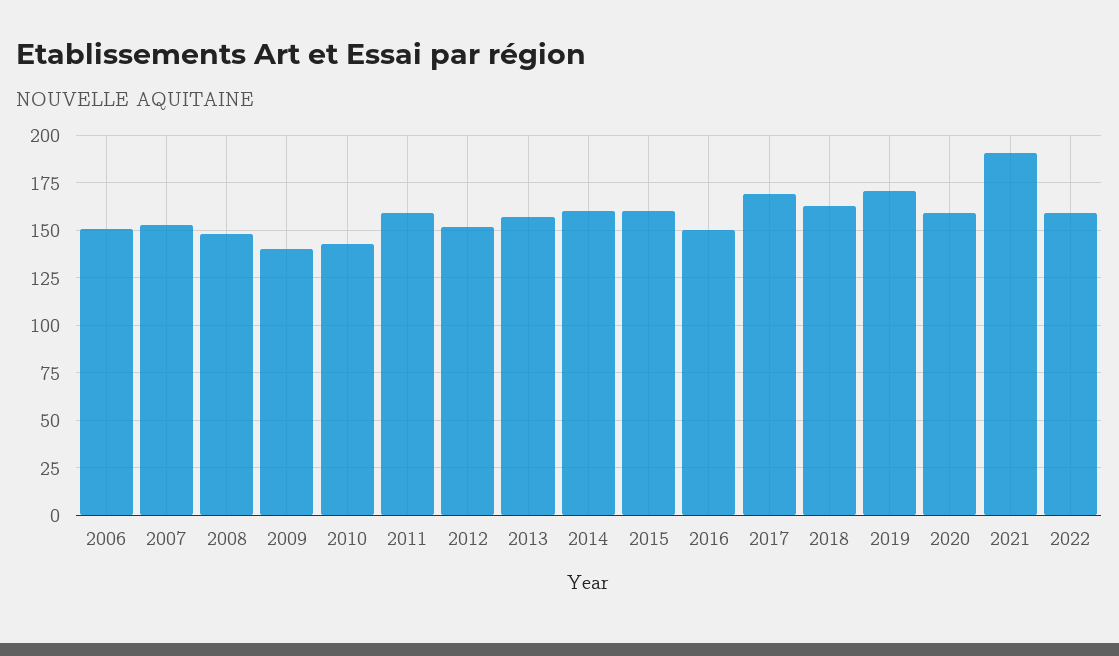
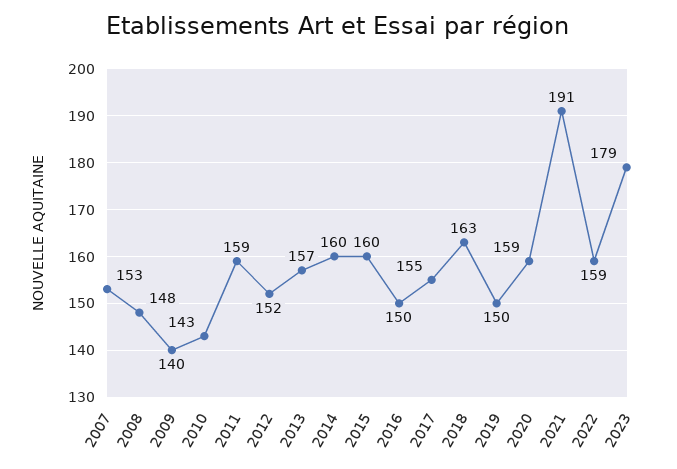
2006: 150 -> none
2017: 170 -> 155
2019: 170 -> 150
2023: none -> 179

